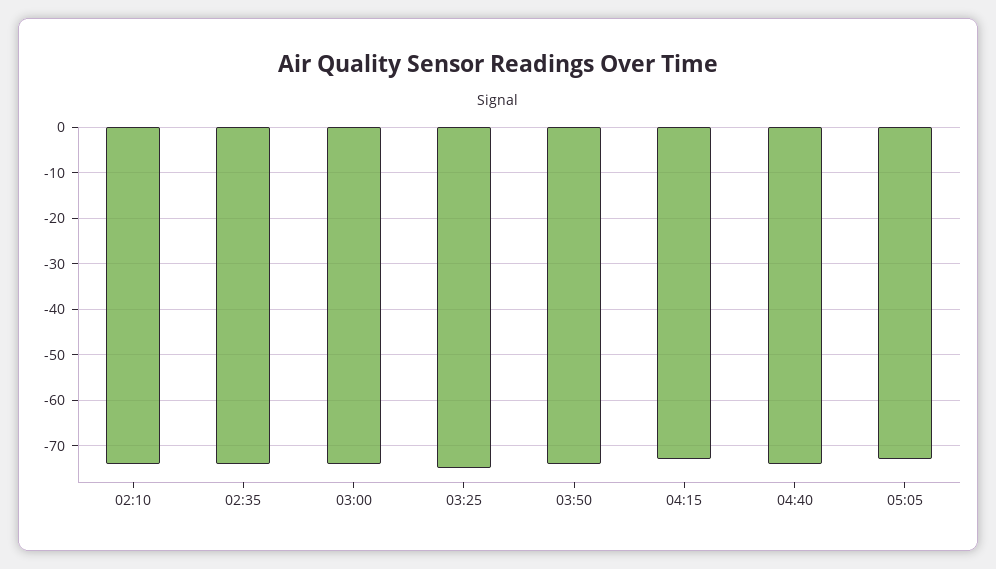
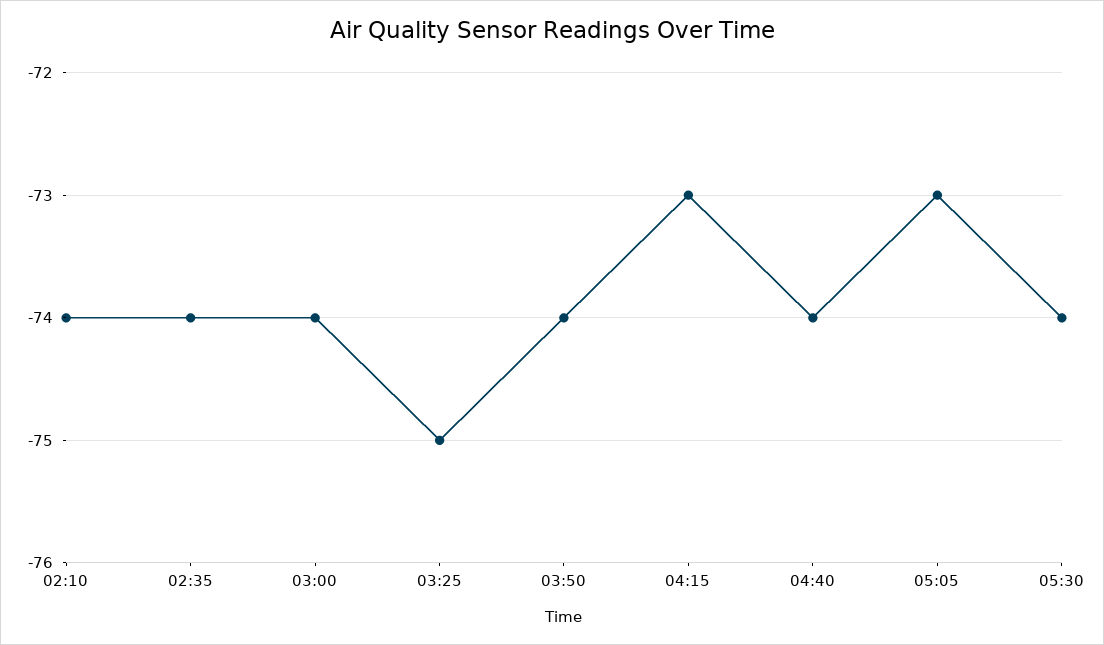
05:30: none -> -74

